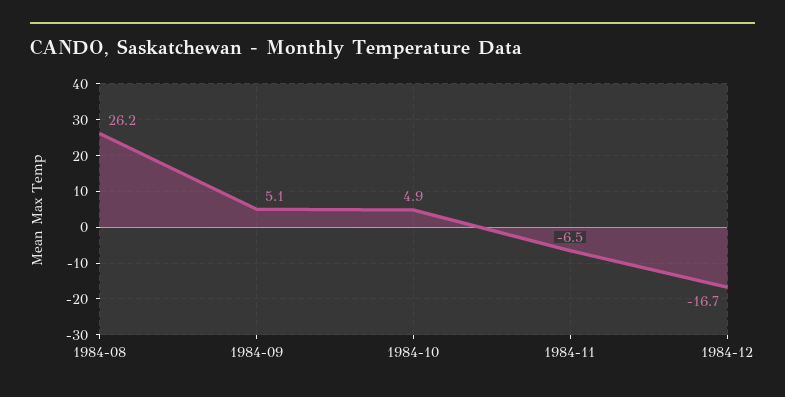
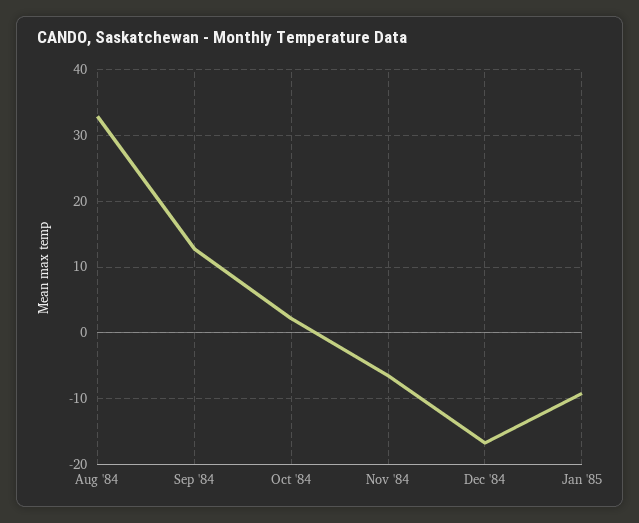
1984-08: 26.2 -> 33
1984-09: 5.1 -> 13
1984-10: 4.9 -> 2
Jan '85: none -> -9

